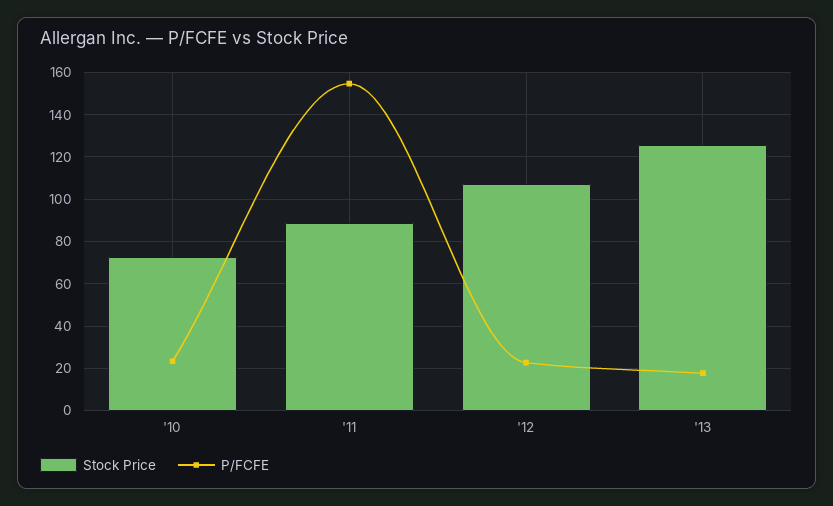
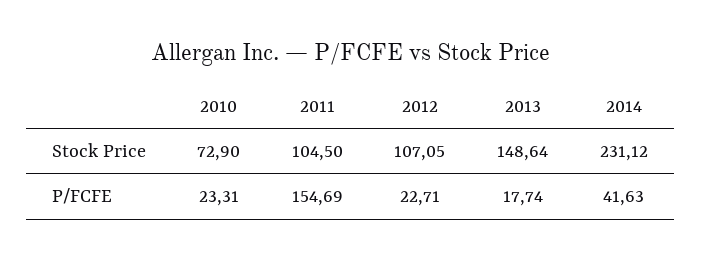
Stock Price, '11: 90 -> 104.5
Stock Price, '13: 125 -> 148.64
Stock Price, 2014: none -> 231.12
P/FCFE, 2014: none -> 41.63

